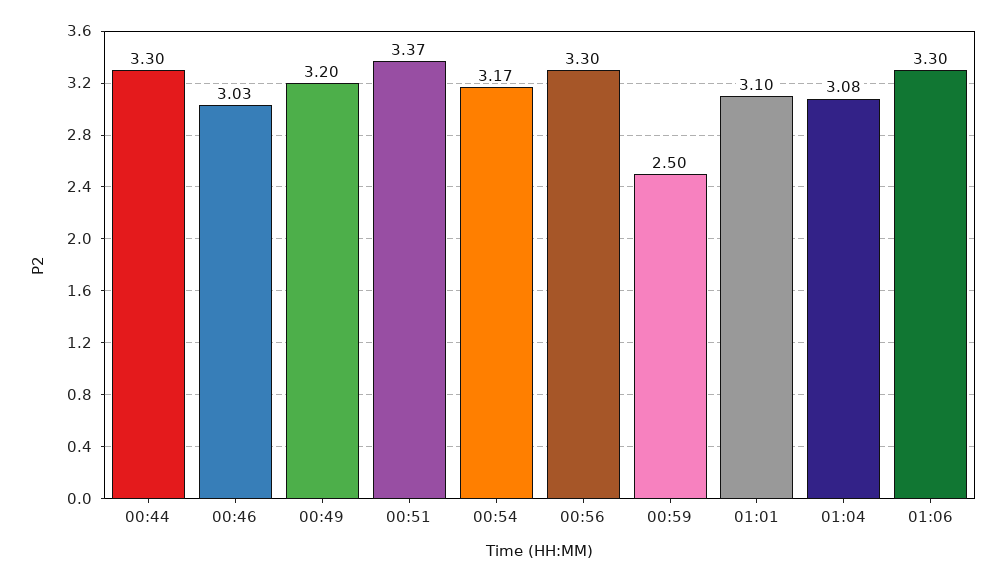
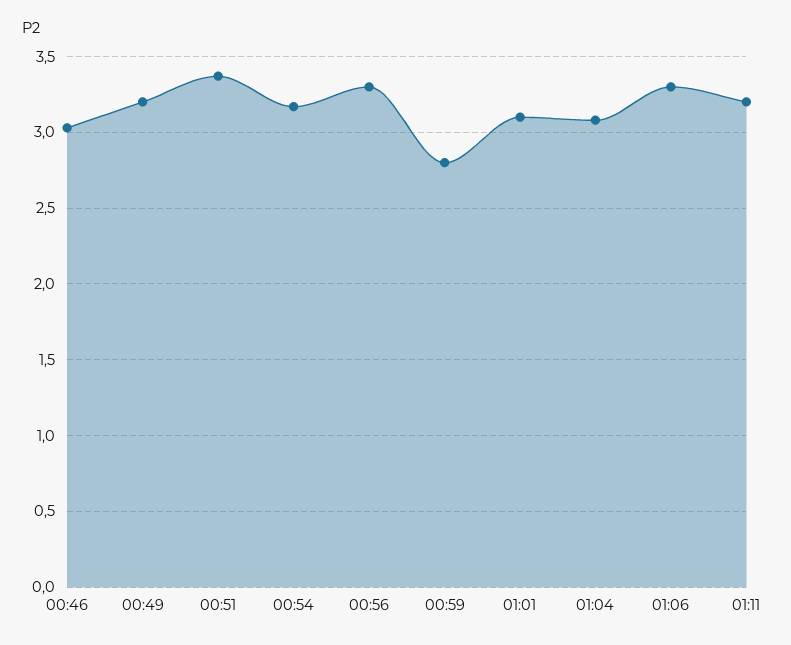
00:44: 3.3 -> none
00:59: 2.5 -> 2.8
01:11: none -> 3.2

